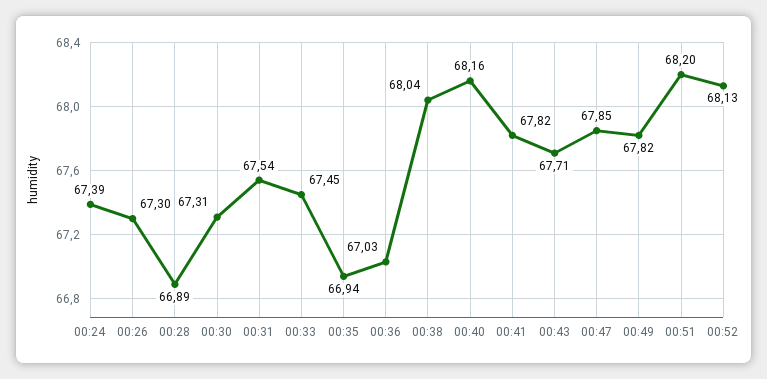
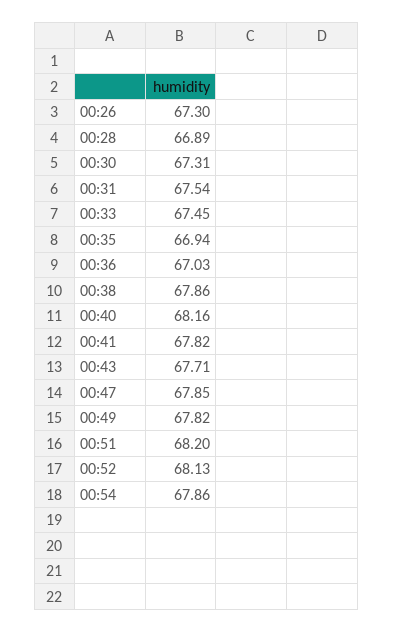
00:24: 67.39 -> none
00:38: 68.04 -> 67.86
00:54: none -> 67.86

